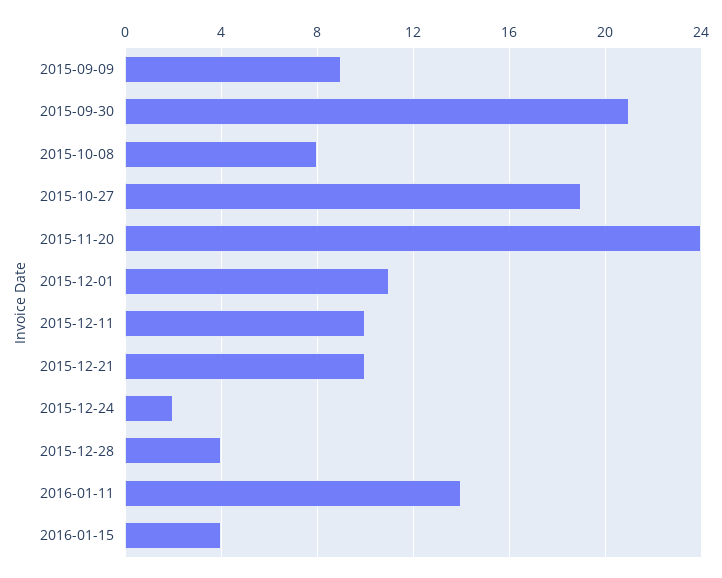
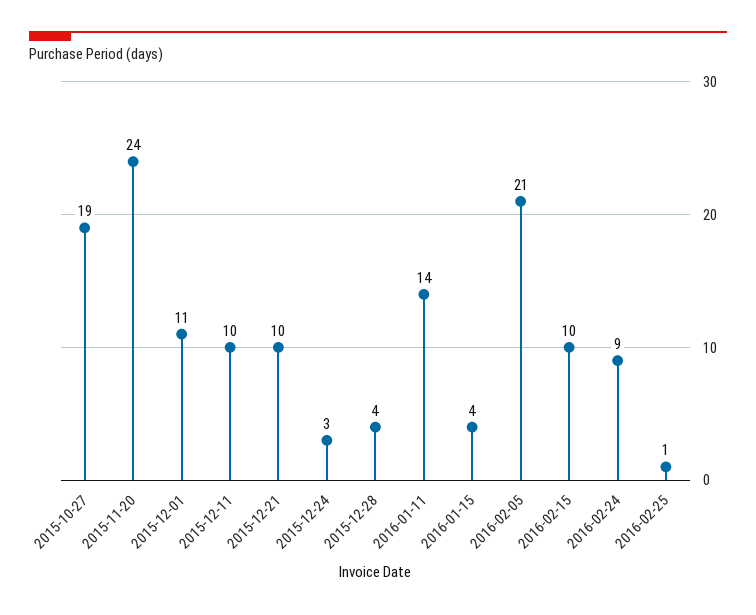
2015-09-09: 9 -> none
2015-09-30: 21 -> none
2015-10-08: 8 -> none
2015-12-24: 2 -> 3
2016-02-05: none -> 21
2016-02-15: none -> 10
2016-02-24: none -> 9
2016-02-25: none -> 1

